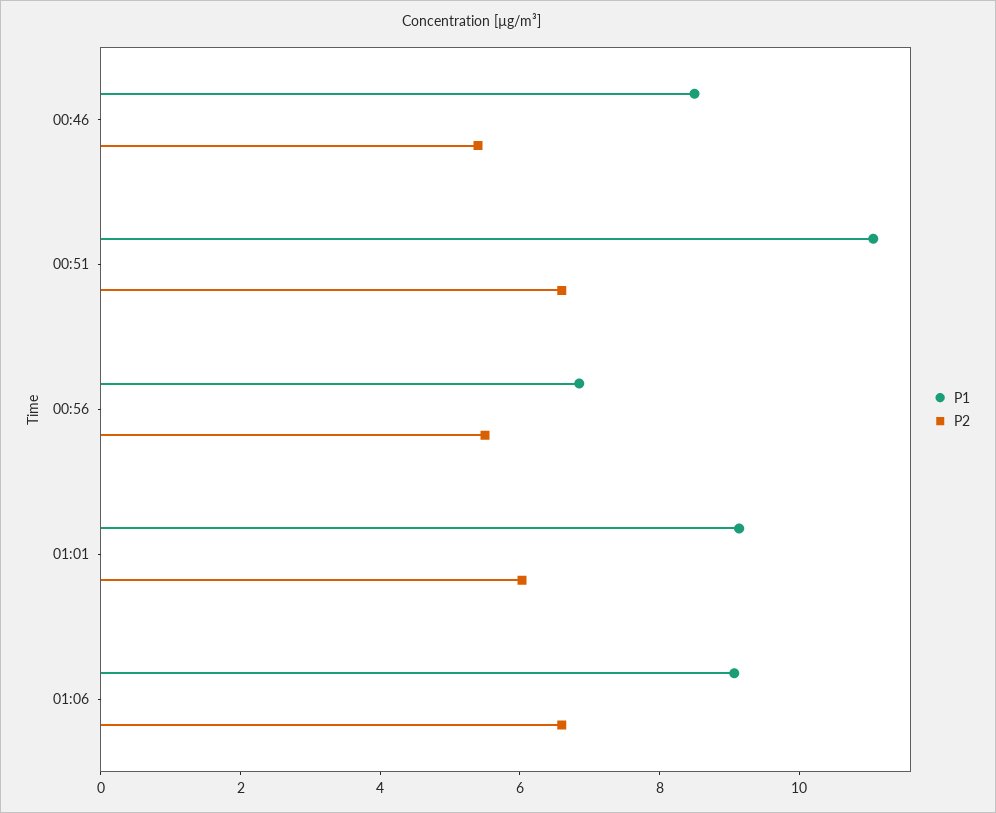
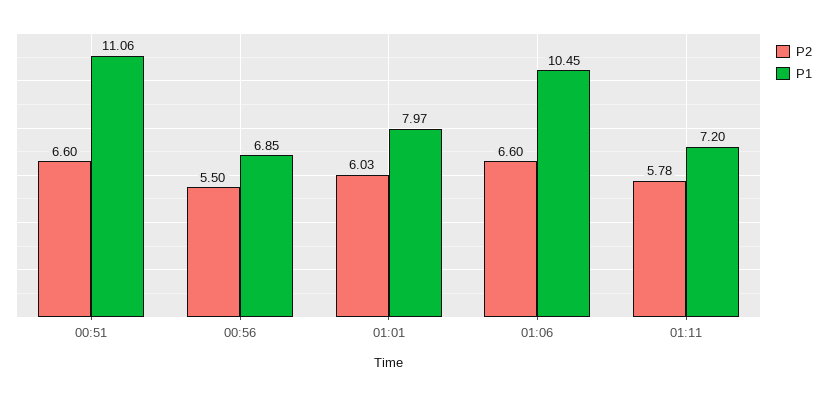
P1, 00:46: 8.5 -> none
P2, 00:46: 5.5 -> none
P1, 01:01: 9 -> 7.97
P1, 01:06: 9 -> 10.45
P2, 01:11: none -> 5.78
P1, 01:11: none -> 7.2

